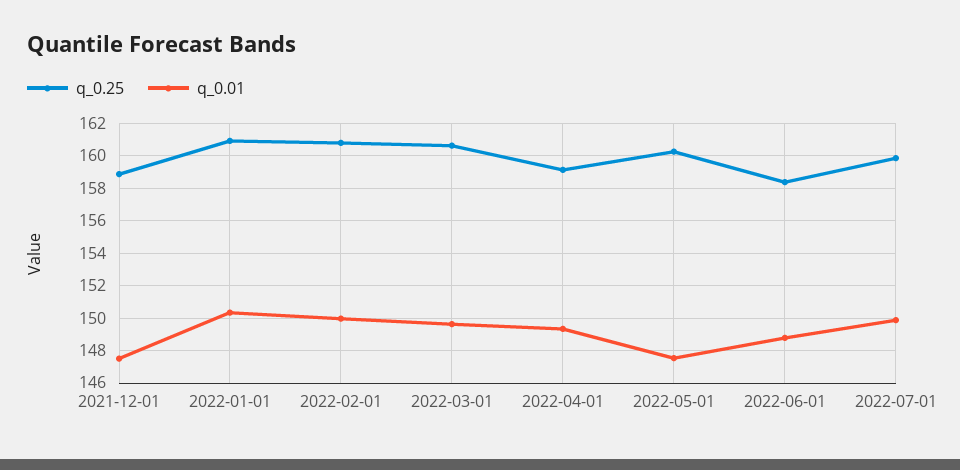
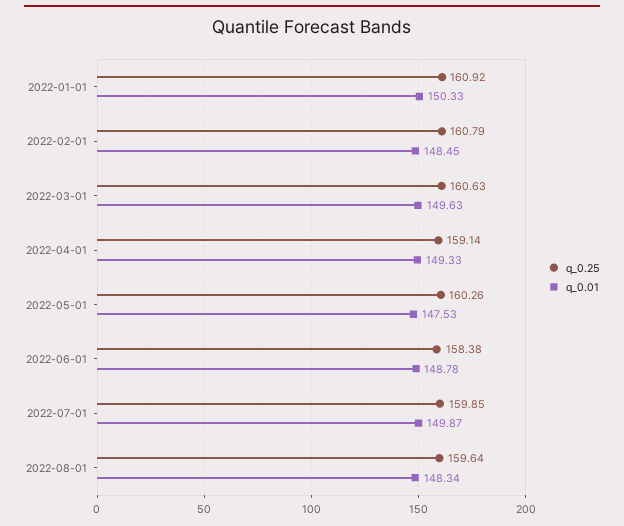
q_0.25, 2021-12-01: 159 -> none
q_0.01, 2021-12-01: 147.5 -> none
q_0.01, 2022-02-01: 150 -> 148.45
q_0.25, 2022-08-01: none -> 159.64
q_0.01, 2022-08-01: none -> 148.34

